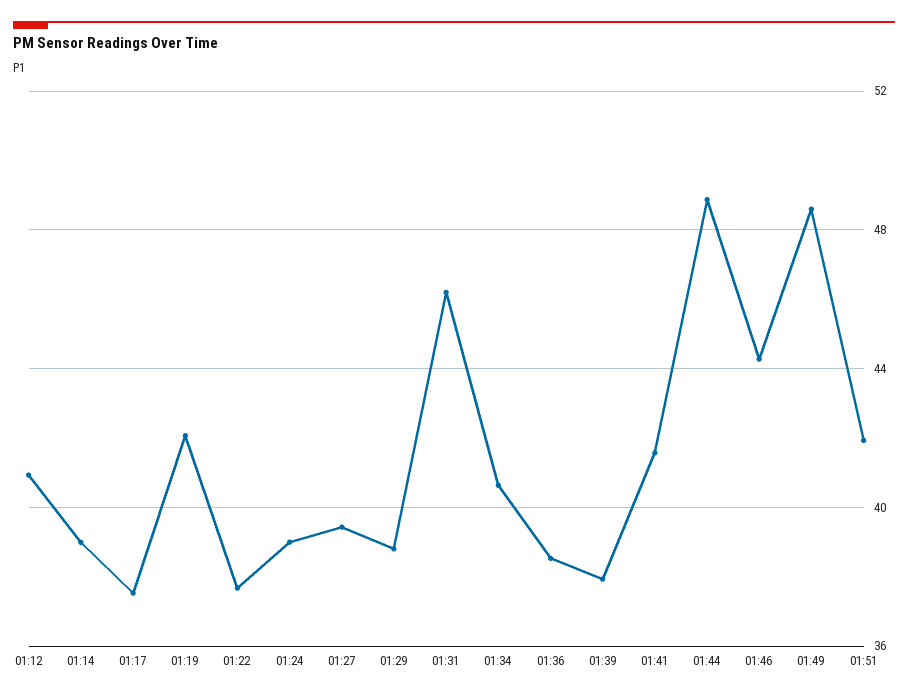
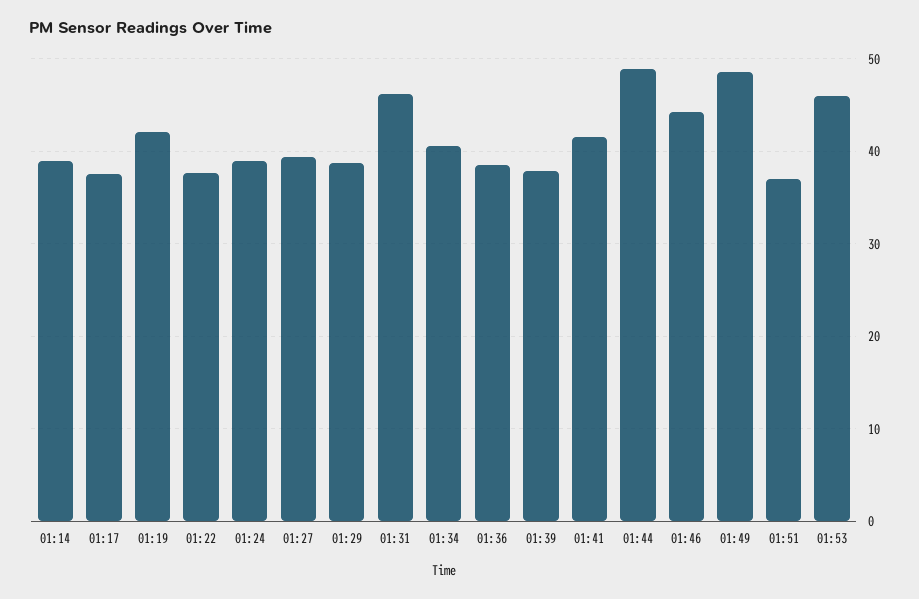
01:12: 41 -> none
01:51: 42 -> 37
01:53: none -> 46

